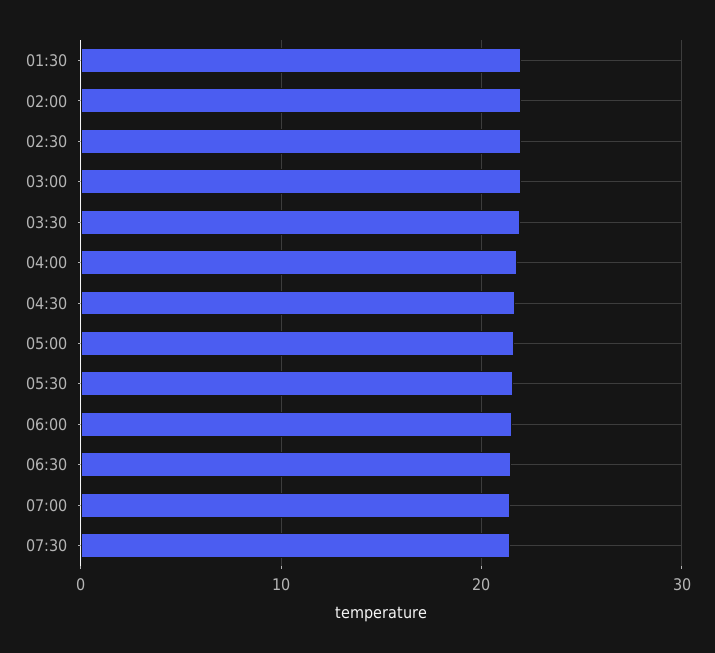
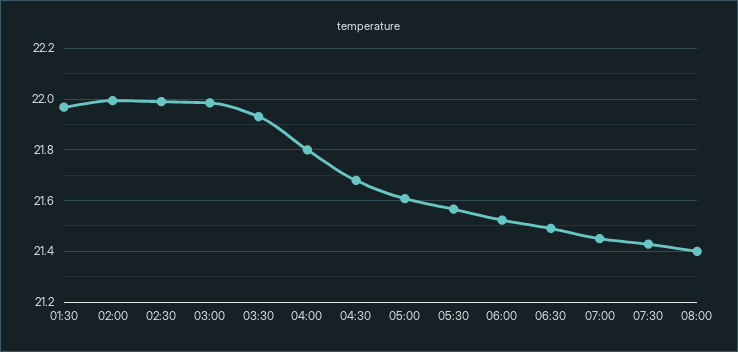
08:00: none -> 21.4

